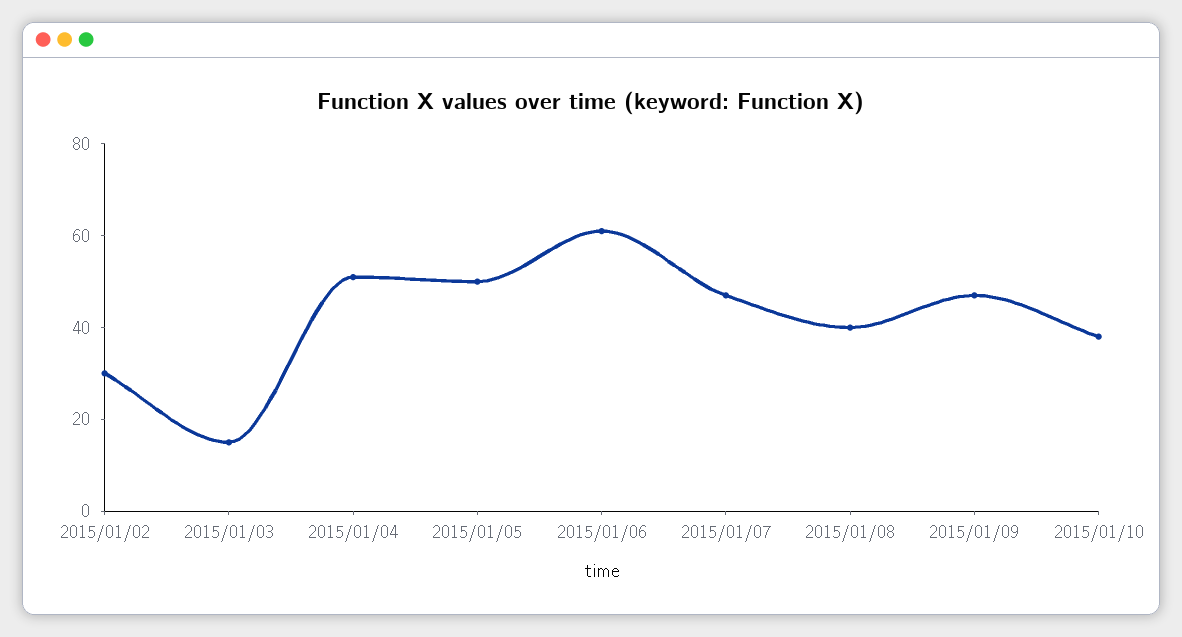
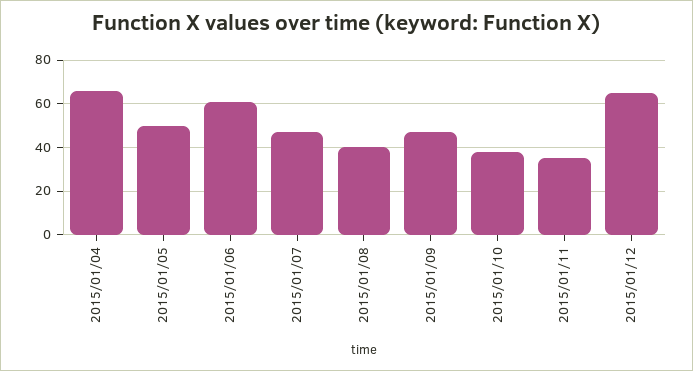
2015/01/02: 30 -> none
2015/01/03: 15 -> none
2015/01/04: 50 -> 65
2015/01/11: none -> 35
2015/01/12: none -> 65

